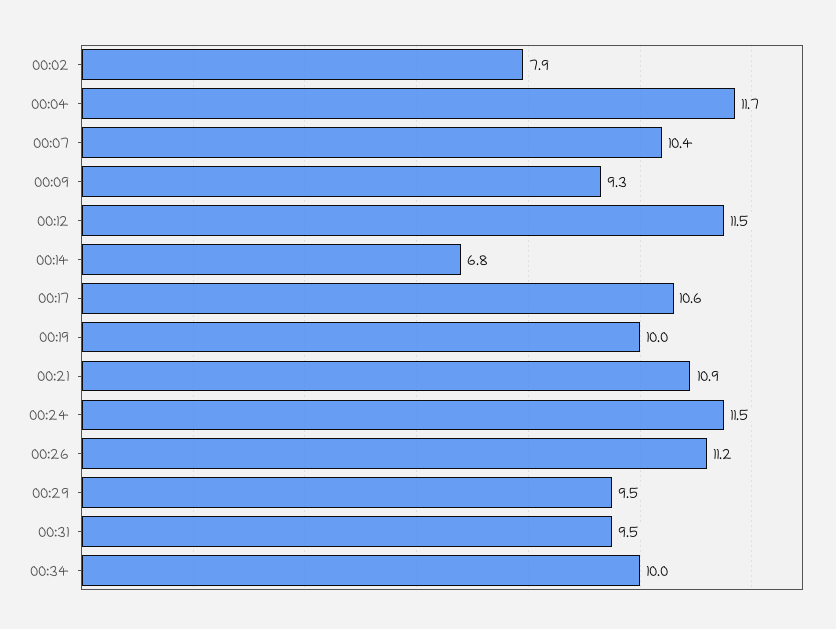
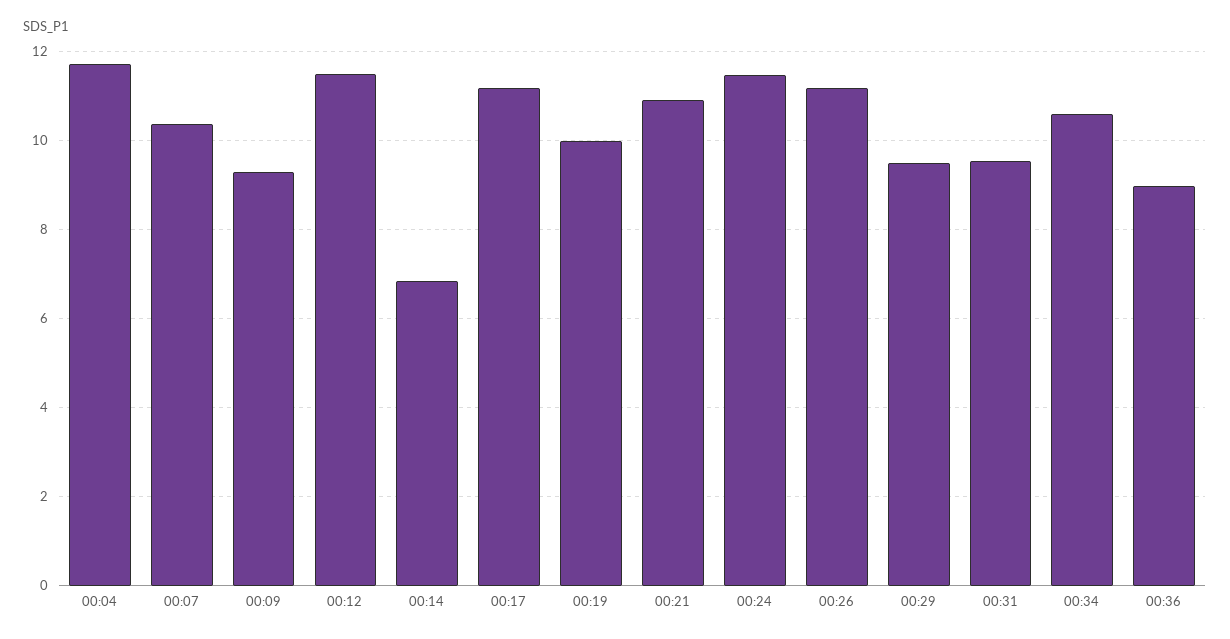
00:02: 7.9 -> none
00:17: 10.6 -> 11.2
00:34: 10 -> 10.6
00:36: none -> 9

